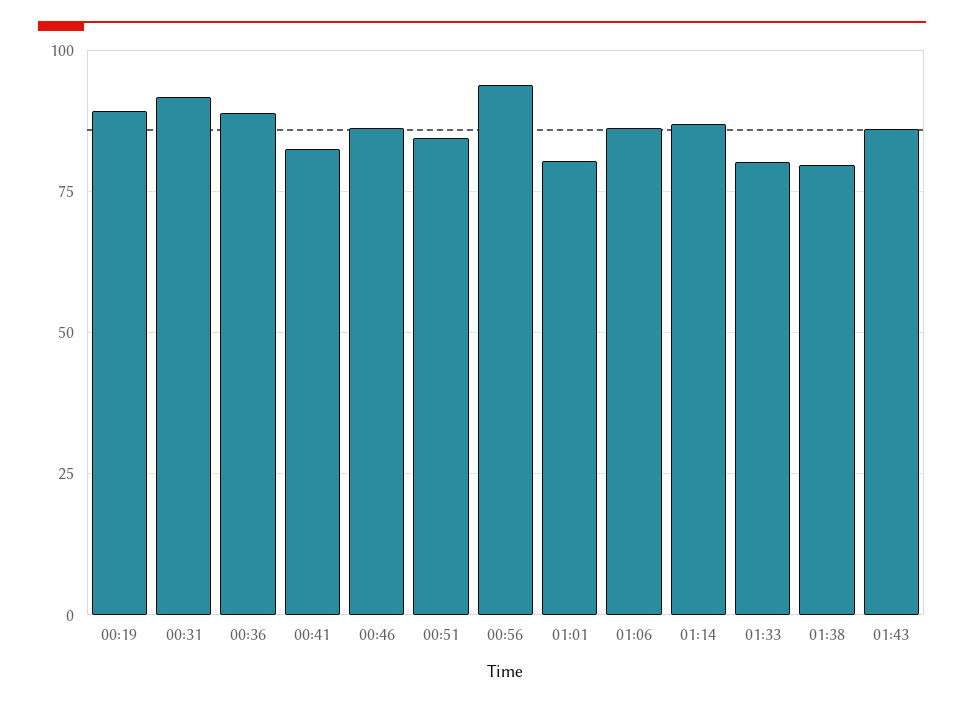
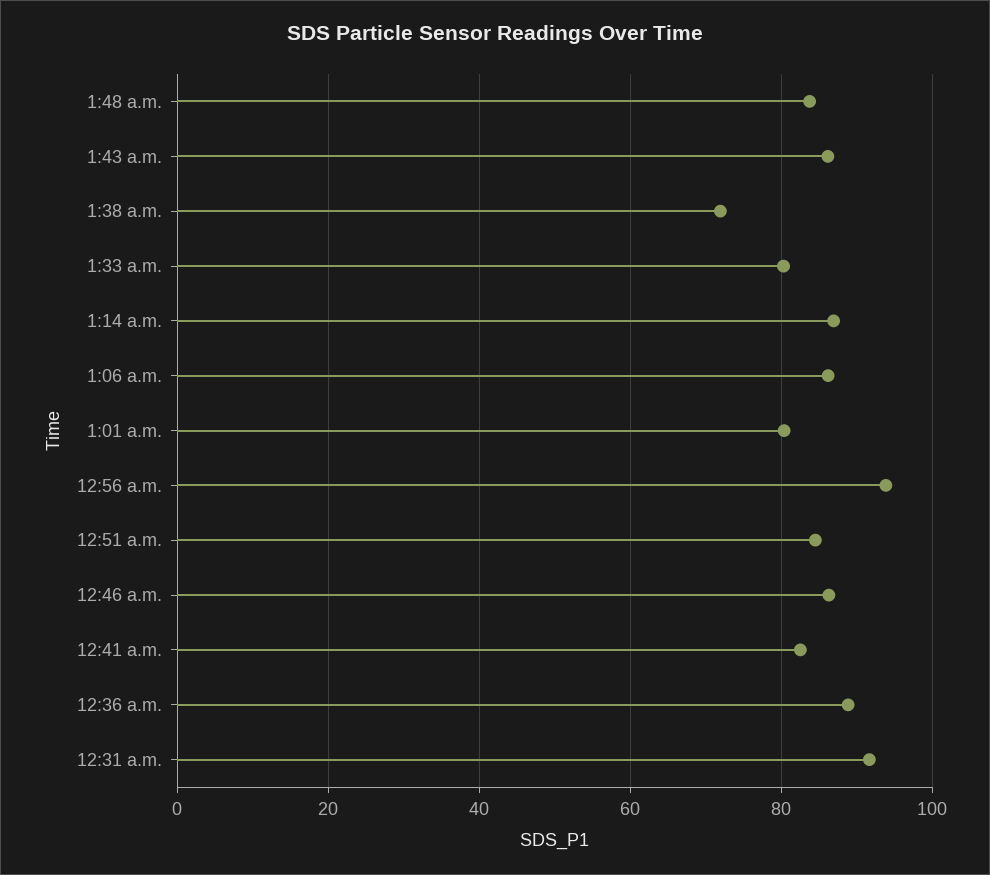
00:19: 90 -> none
01:38: 80 -> 72
1:48 a.m.: none -> 84

